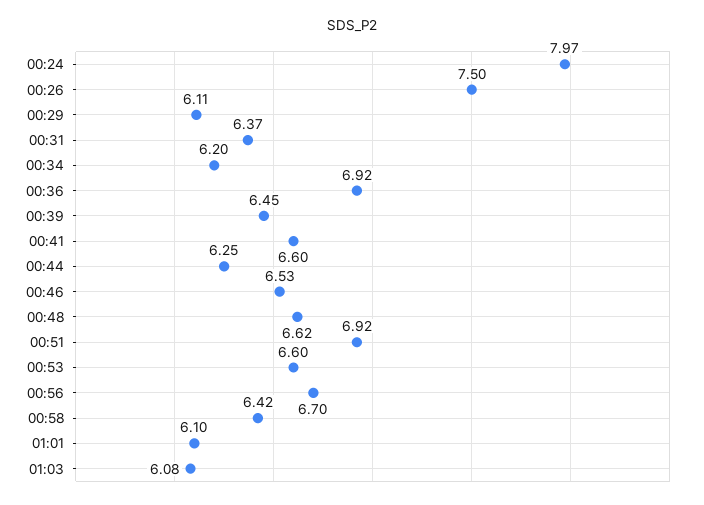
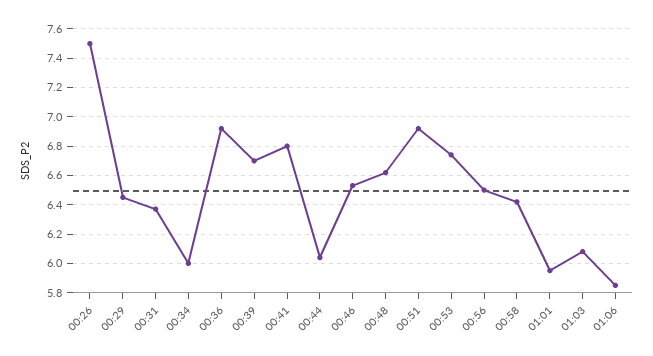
00:24: 7.97 -> none
00:29: 6.11 -> 6.45
00:34: 6.2 -> 6
00:39: 6.45 -> 6.7
00:41: 6.6 -> 6.8
00:44: 6.25 -> 6.05
00:53: 6.6 -> 6.75
00:56: 6.7 -> 6.5
01:01: 6.1 -> 5.95
01:06: none -> 5.85

